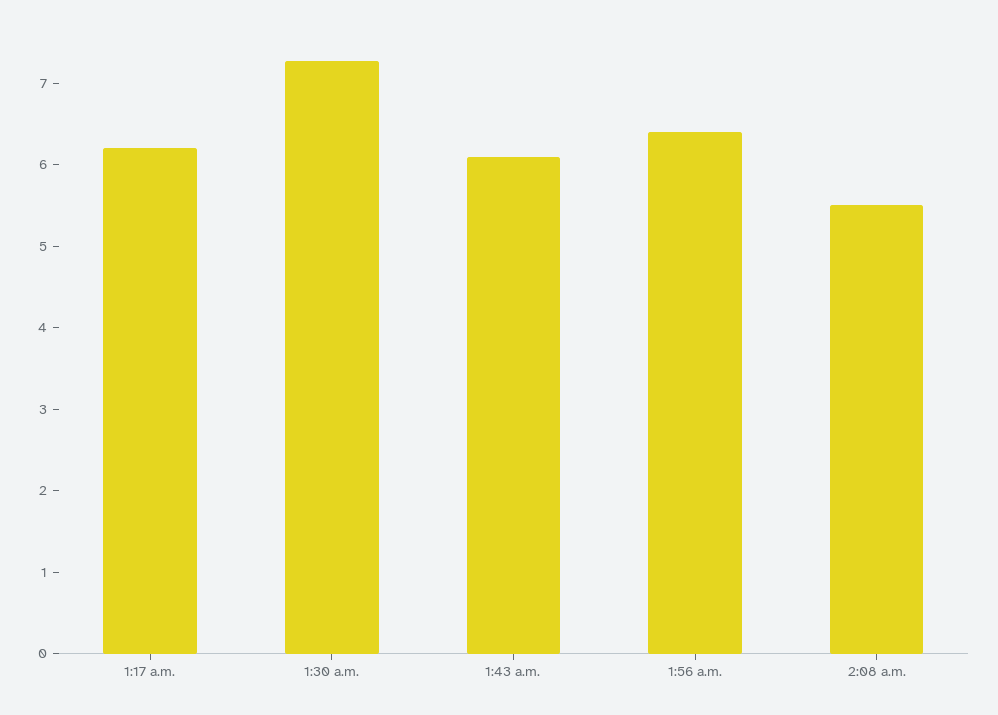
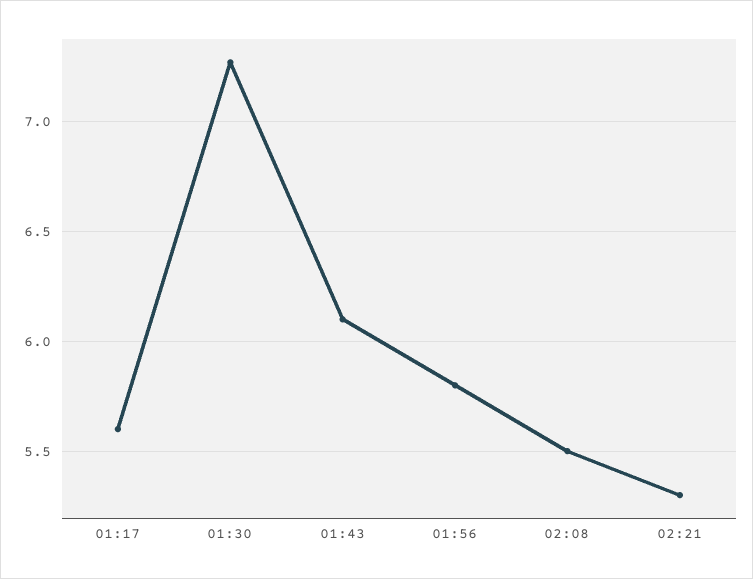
1:17 a.m.: 6.2 -> 5.6
1:56 a.m.: 6.4 -> 5.8
02:21: none -> 5.3

